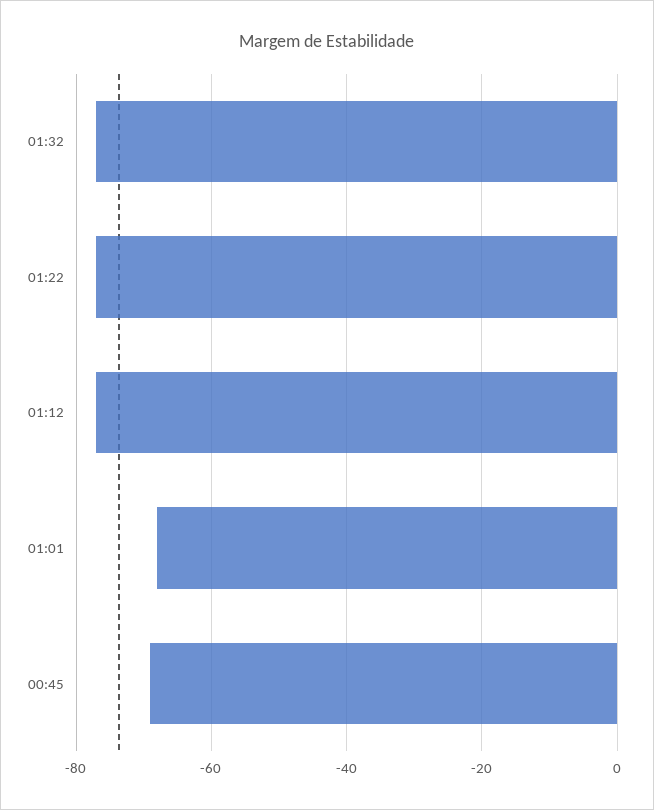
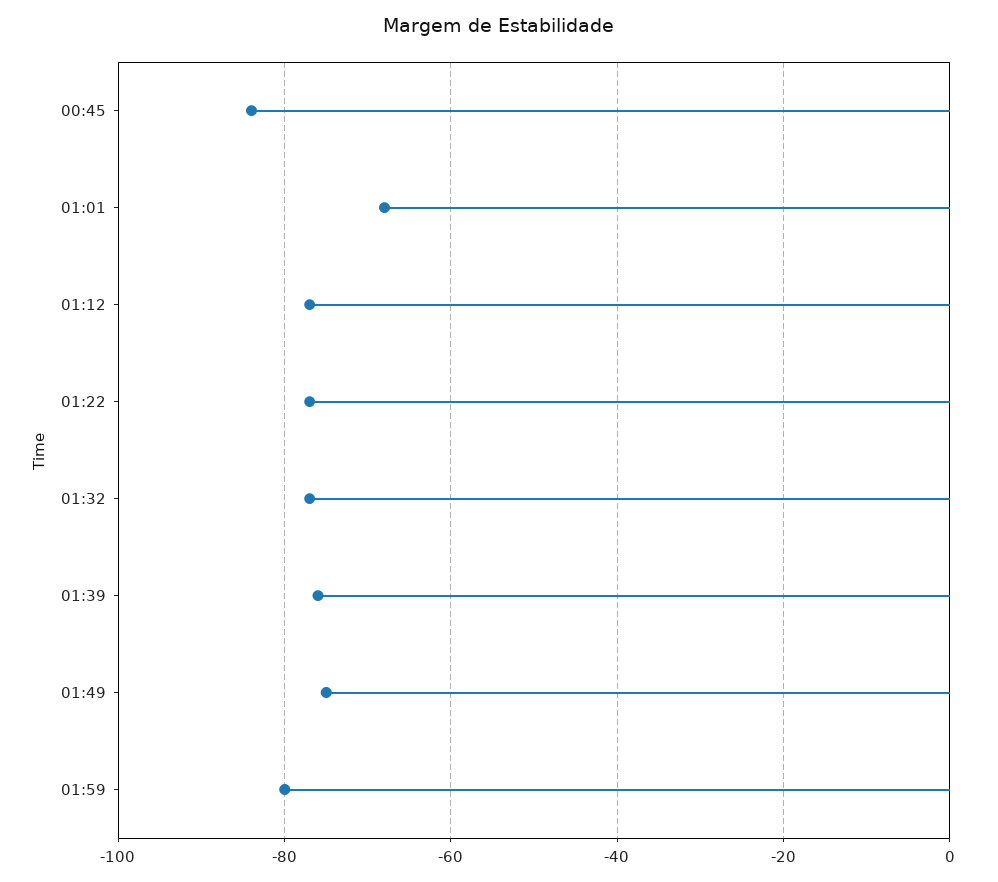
00:45: -70 -> -85
01:39: none -> -75
01:49: none -> -75
01:59: none -> -80

